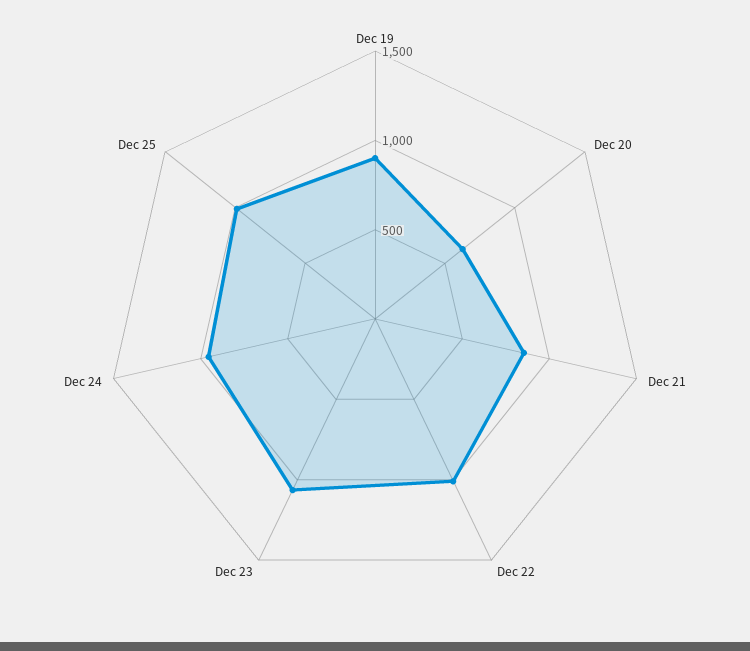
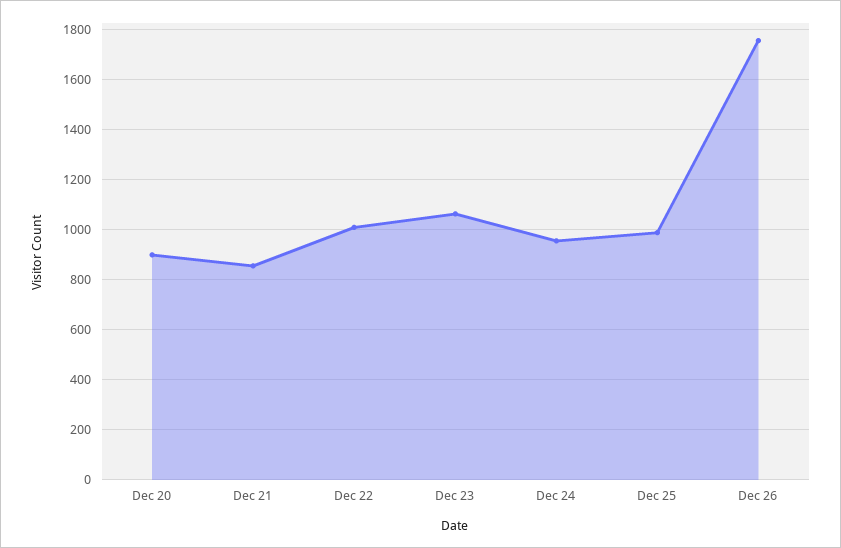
Dec 19: 900 -> none
Dec 20: 600 -> 900
Dec 26: none -> 1750

